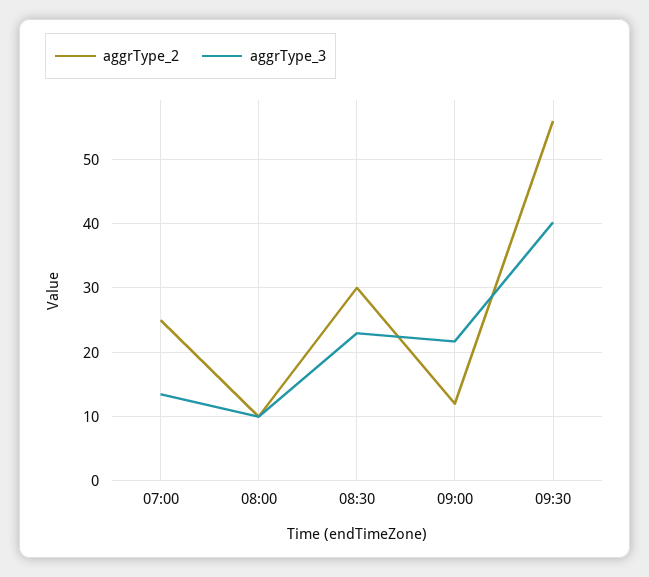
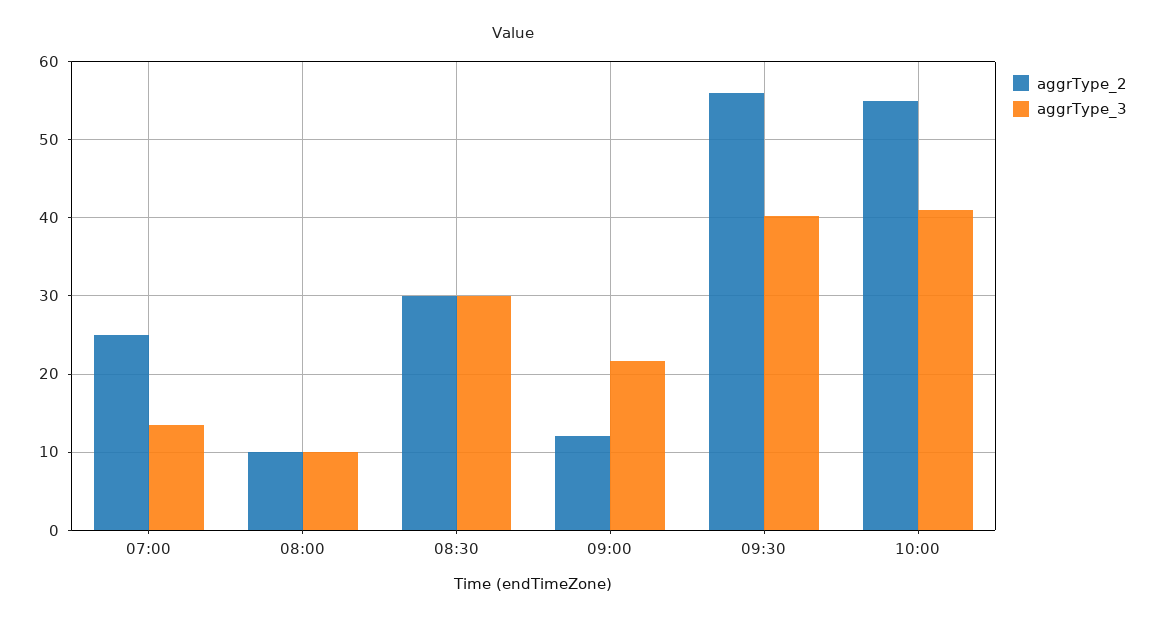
aggrType_3, 08:30: 23 -> 30
aggrType_2, 10:00: none -> 55
aggrType_3, 10:00: none -> 41

